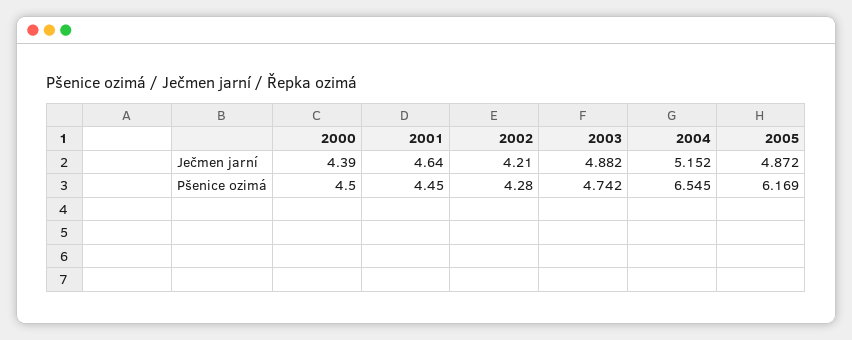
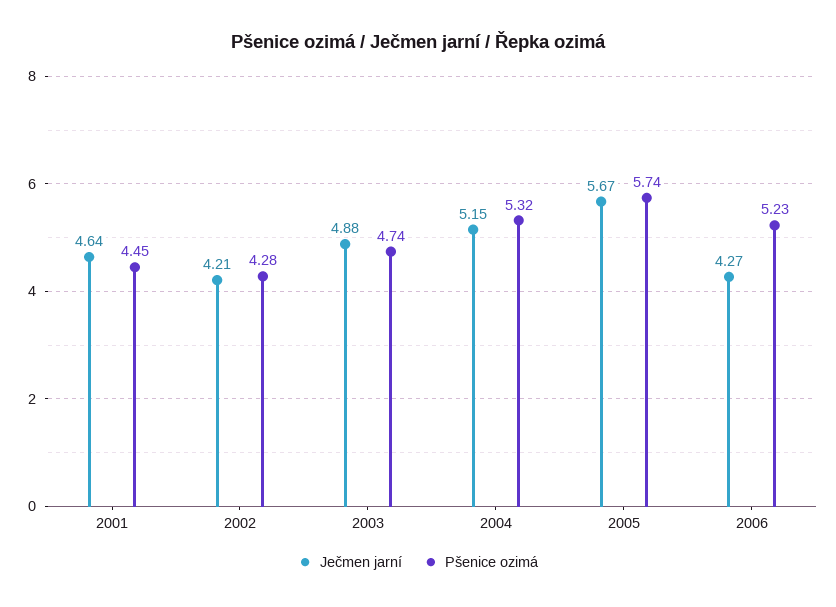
Ječmen jarní, 2000: 4.39 -> none
Ječmen jarní, 2005: 4.872 -> 5.67
Pšenice ozimá, 2000: 4.5 -> none
Pšenice ozimá, 2004: 6.545 -> 5.32
Pšenice ozimá, 2005: 6.169 -> 5.74
Ječmen jarní, 2006: none -> 4.27
Pšenice ozimá, 2006: none -> 5.23

